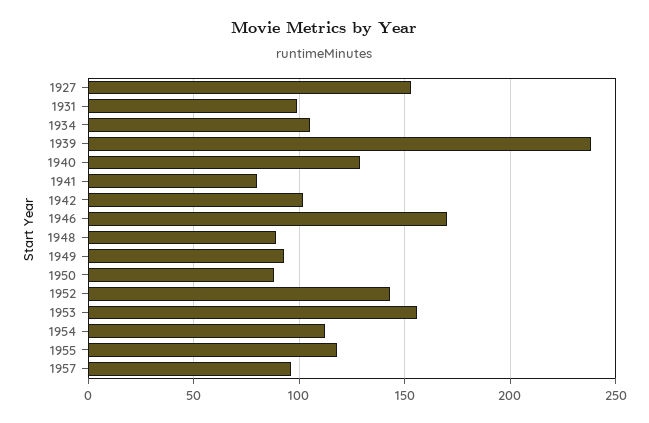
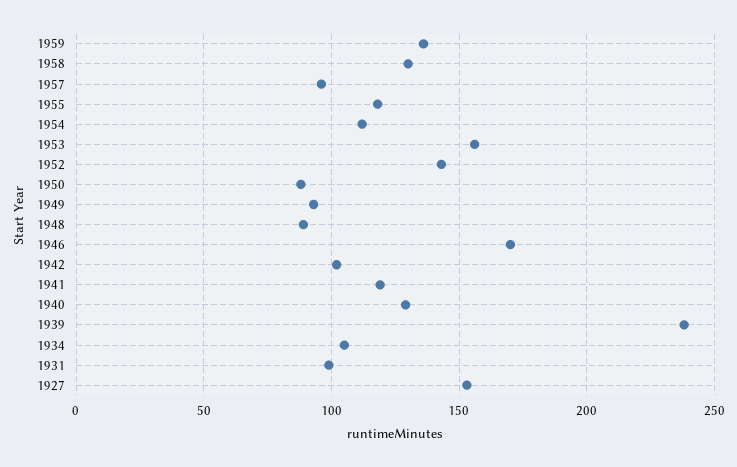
1941: 80 -> 120
1959: none -> 135
1958: none -> 130

